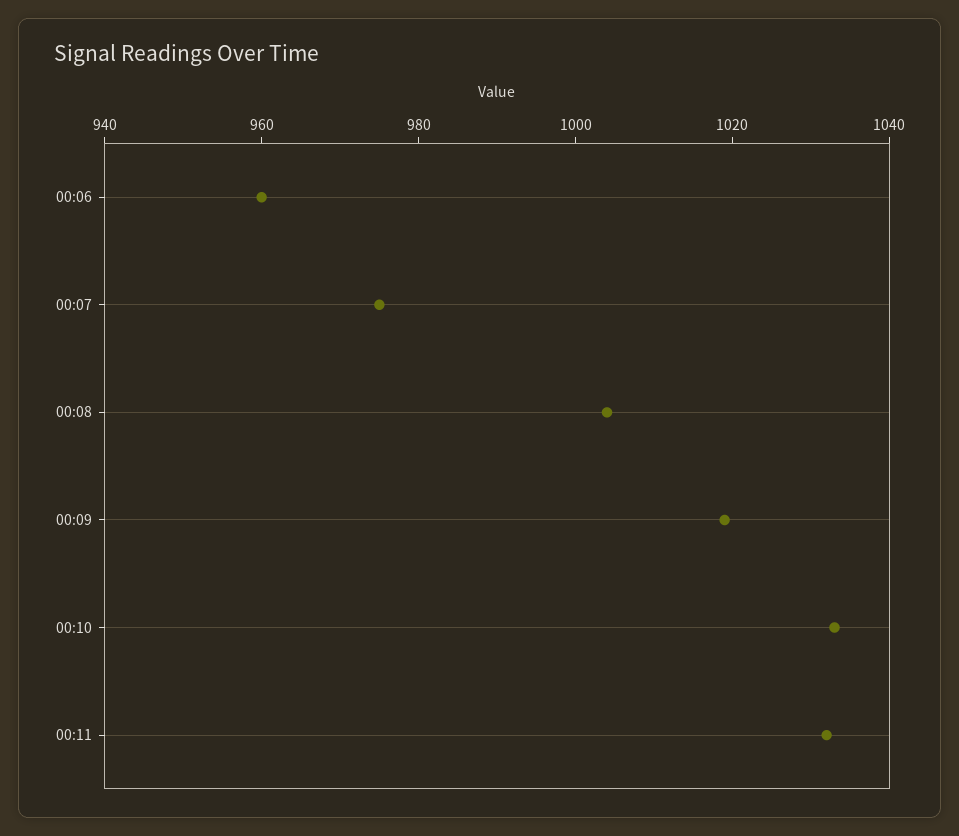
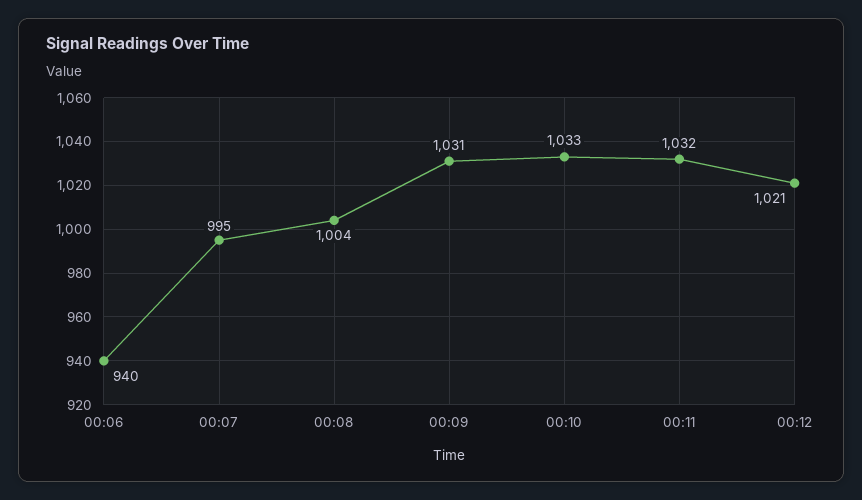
00:06: 960 -> 940
00:07: 975 -> 995
00:09: 1020 -> 1031
00:12: none -> 1021

